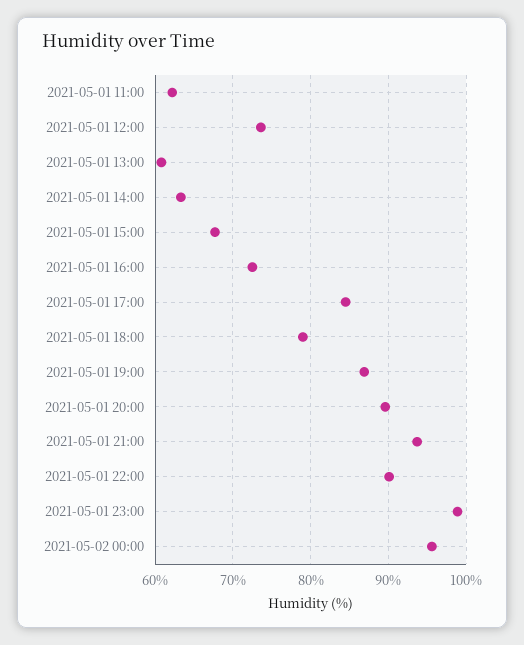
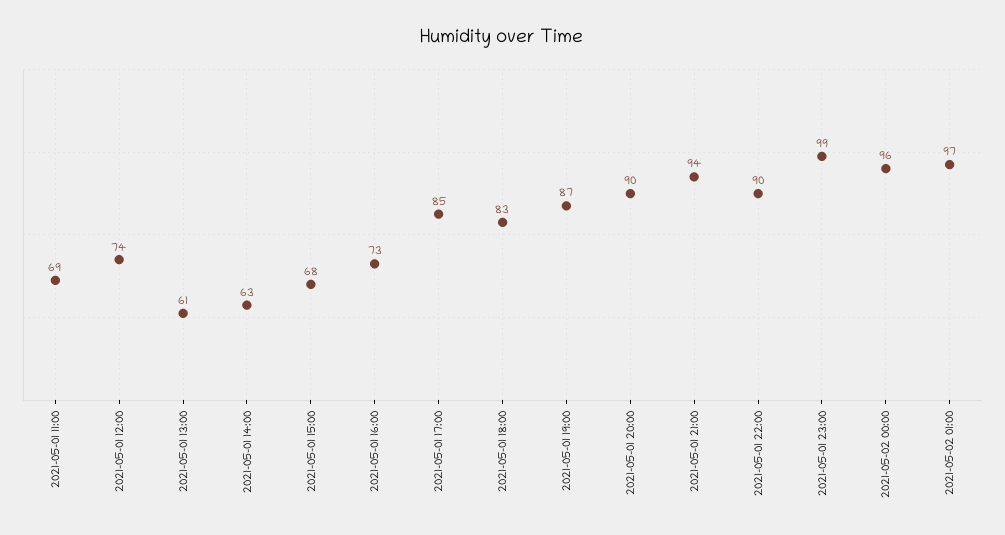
2021-05-01 11:00: 62 -> 69
2021-05-01 18:00: 79 -> 83
2021-05-02 01:00: none -> 97

